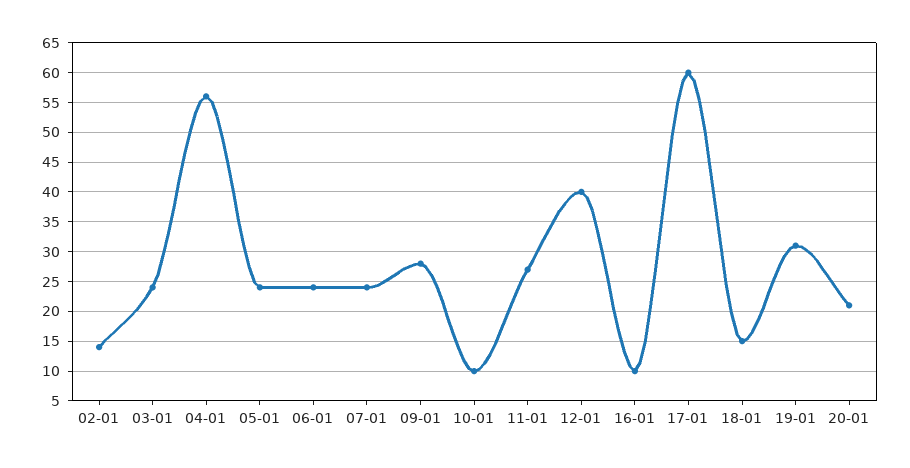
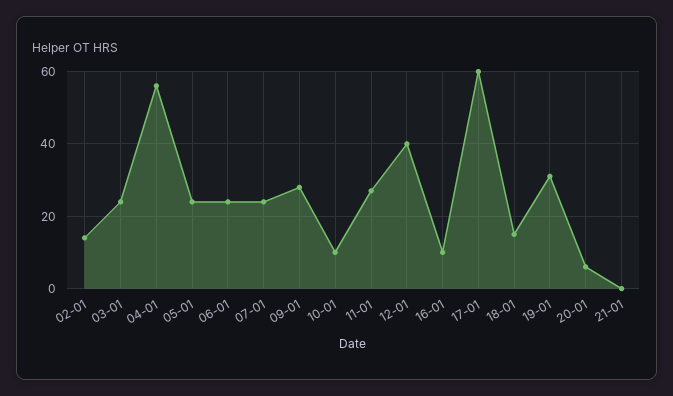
20-01: 20 -> 5
21-01: none -> 0

